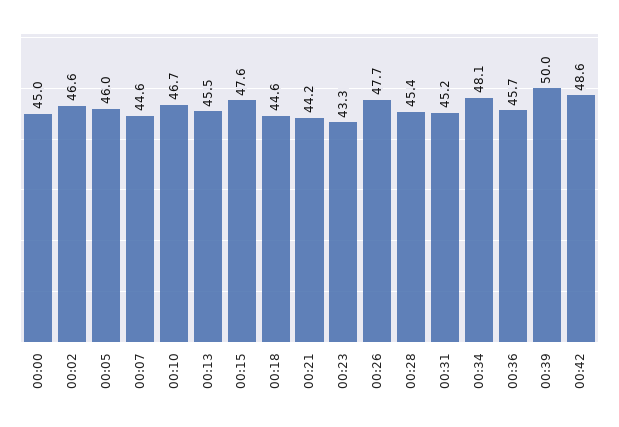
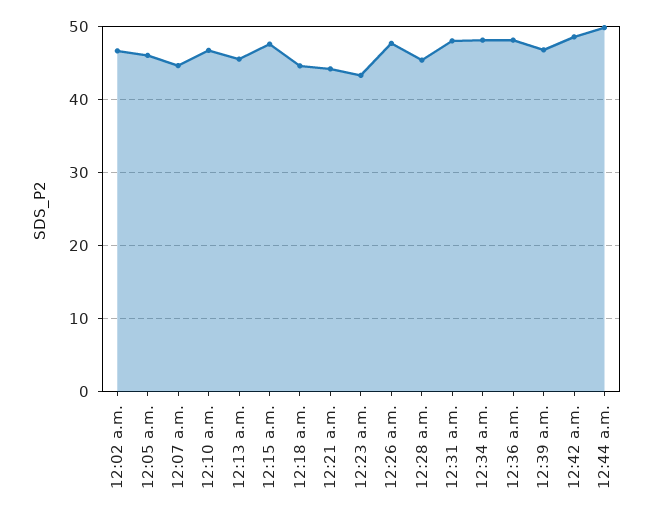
00:00: 45 -> none
00:31: 45.2 -> 48
00:36: 45.7 -> 48
00:39: 50 -> 47
12:44 a.m.: none -> 50

